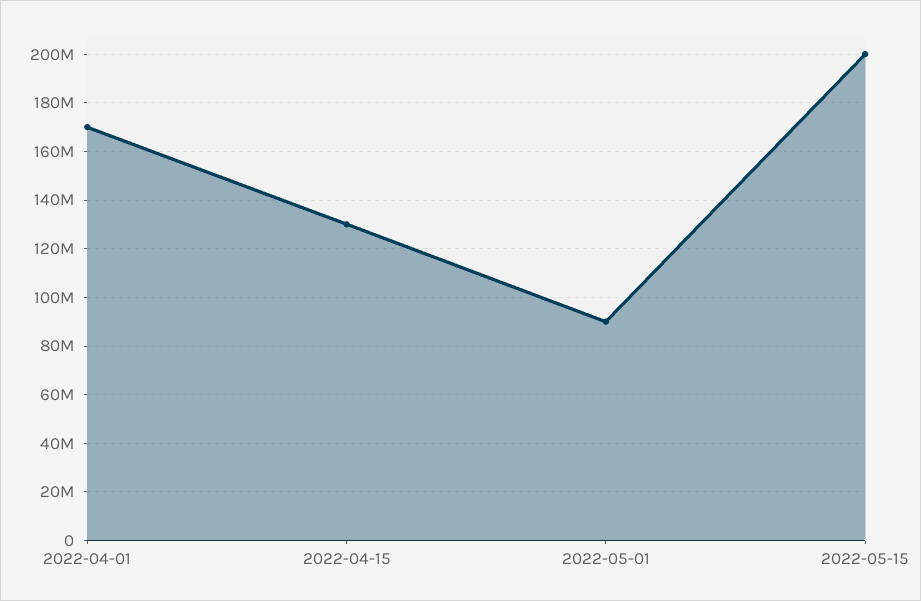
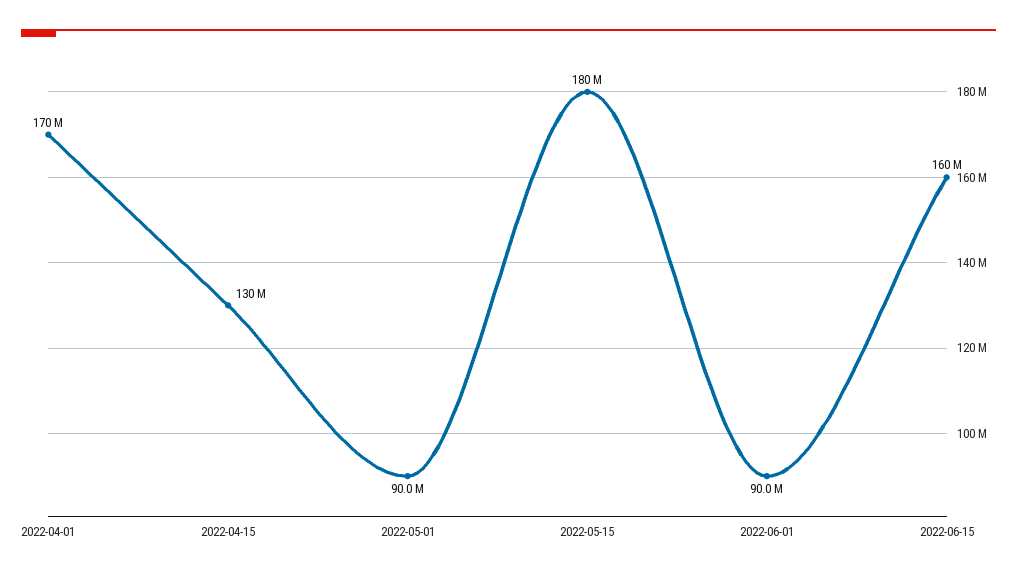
2022-05-15: 200000000 -> 180000000
2022-06-01: none -> 90000000
2022-06-15: none -> 160000000

